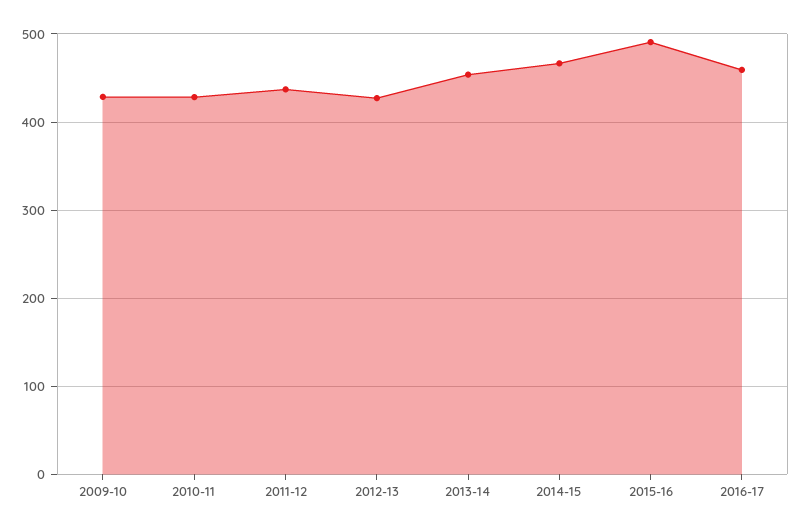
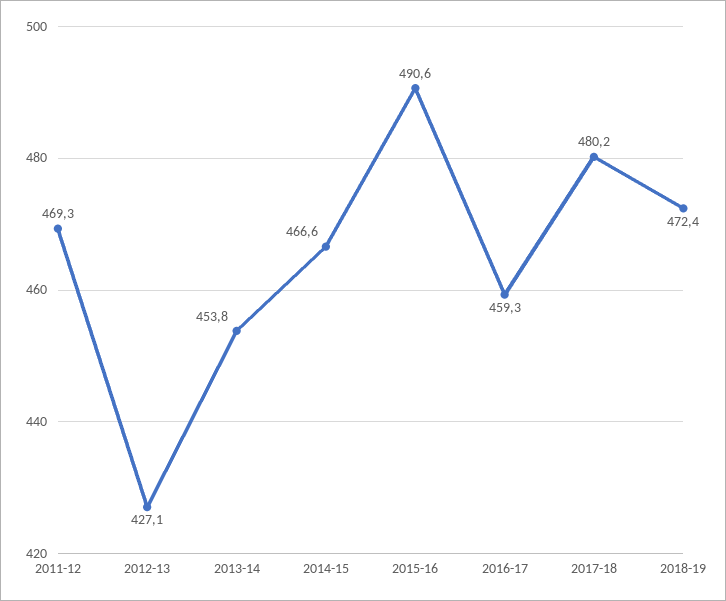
2009-10: 430 -> none
2010-11: 430 -> none
2011-12: 440 -> 469.3
2017-18: none -> 480.2
2018-19: none -> 472.4

